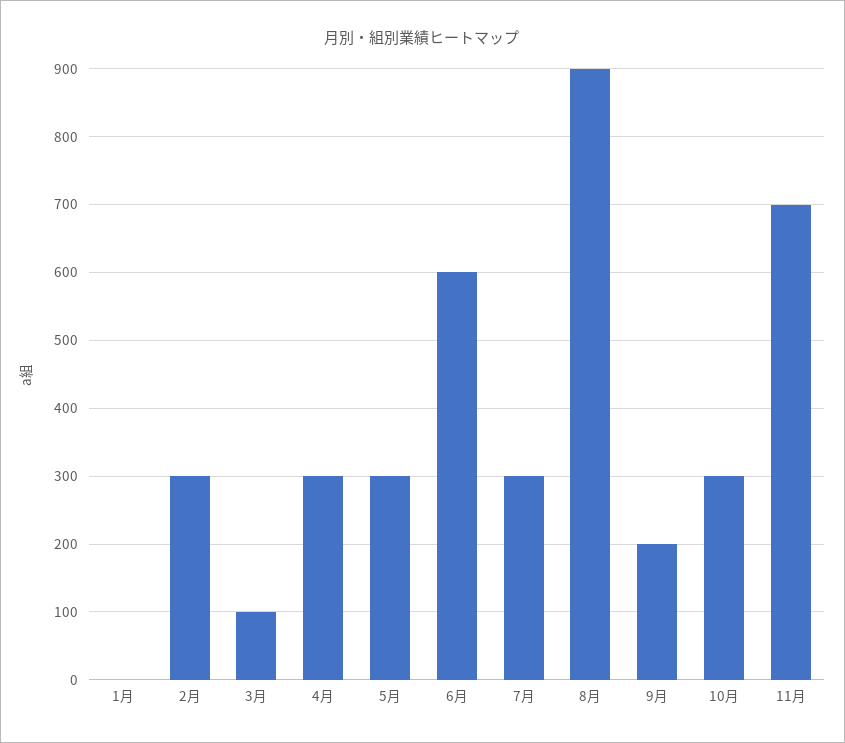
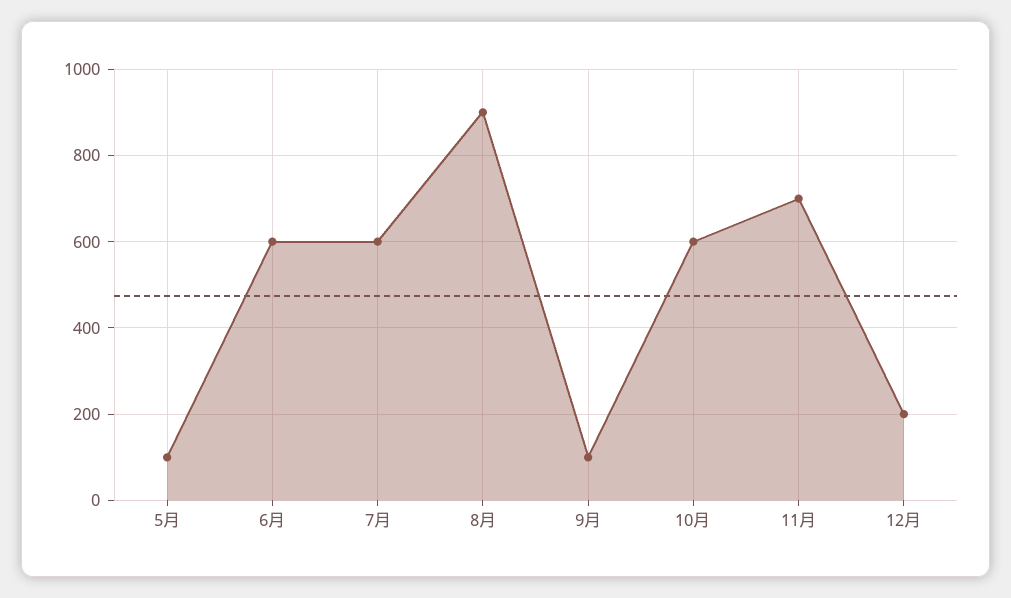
1月: 0 -> none
2月: 300 -> none
3月: 100 -> none
4月: 300 -> none
5月: 300 -> 100
7月: 300 -> 600
9月: 200 -> 100
10月: 300 -> 600
12月: none -> 200

